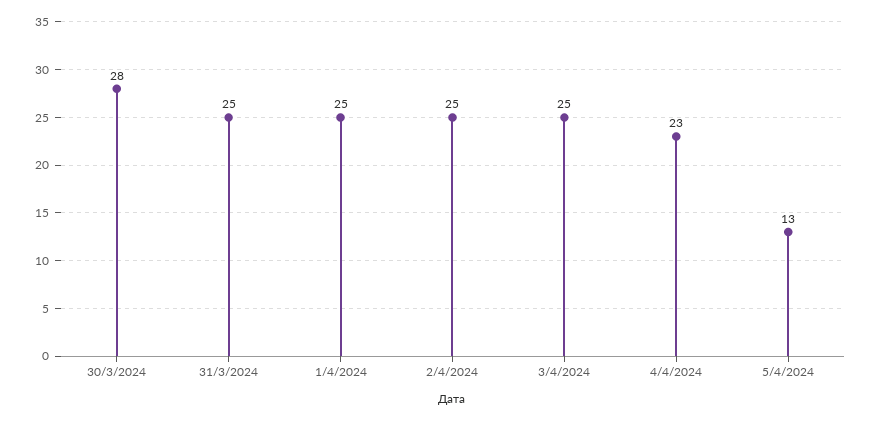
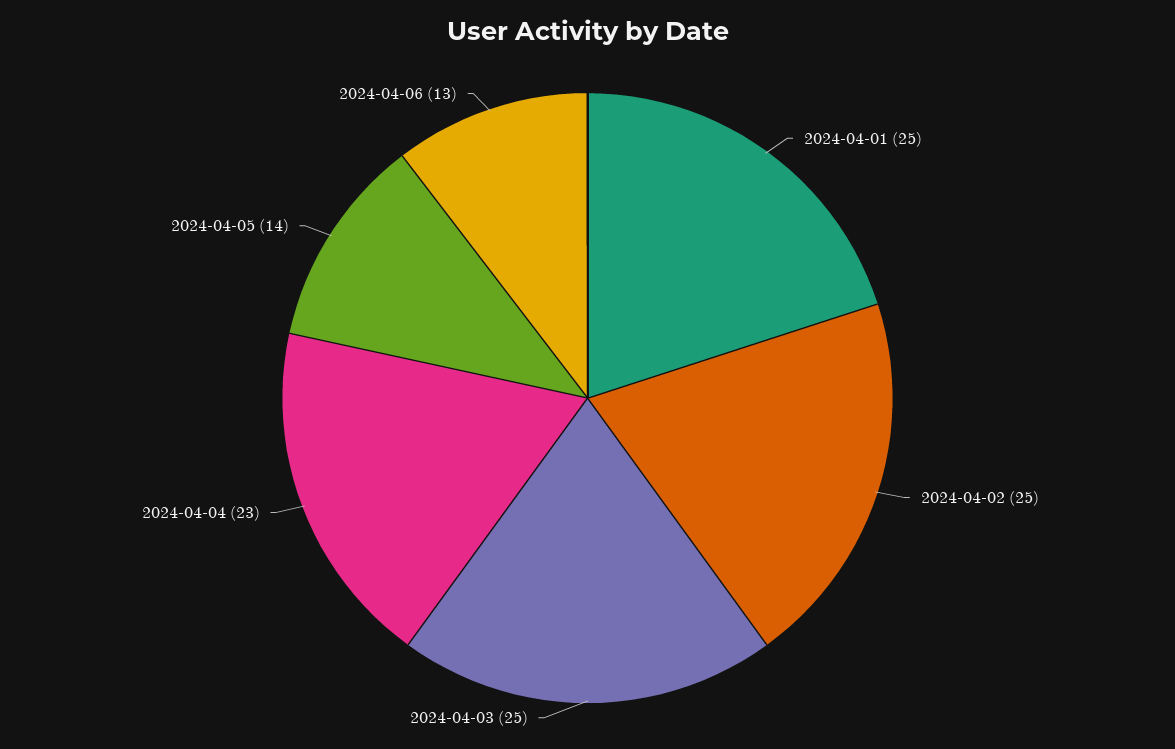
30/3/2024: 28 -> none
31/3/2024: 25 -> none
5/4/2024: 13 -> 14
2024-04-06: none -> 13

